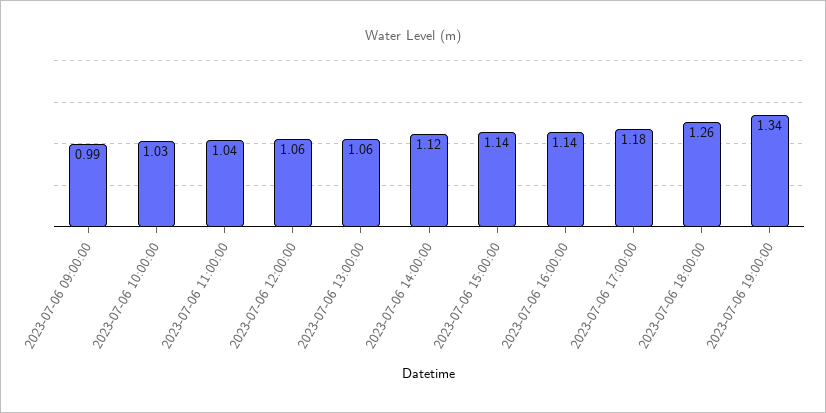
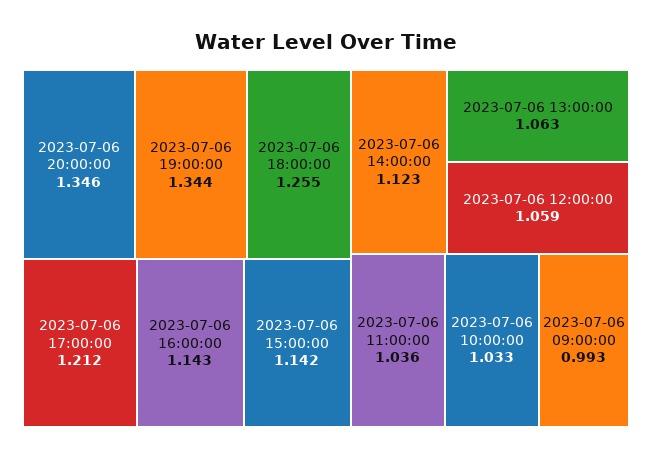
2023-07-06 17:00:00: 1.18 -> 1.212
2023-07-06 20:00:00: none -> 1.346

